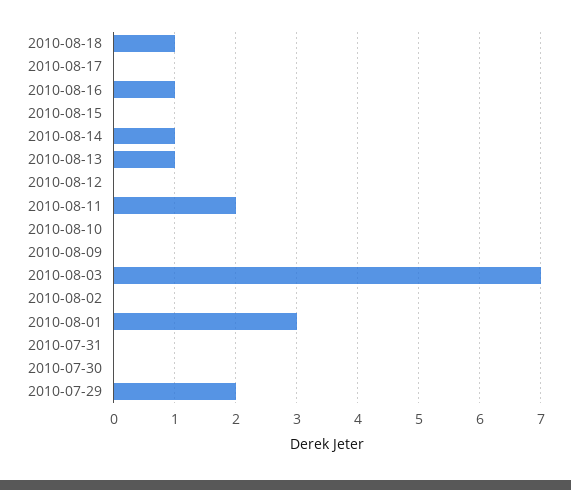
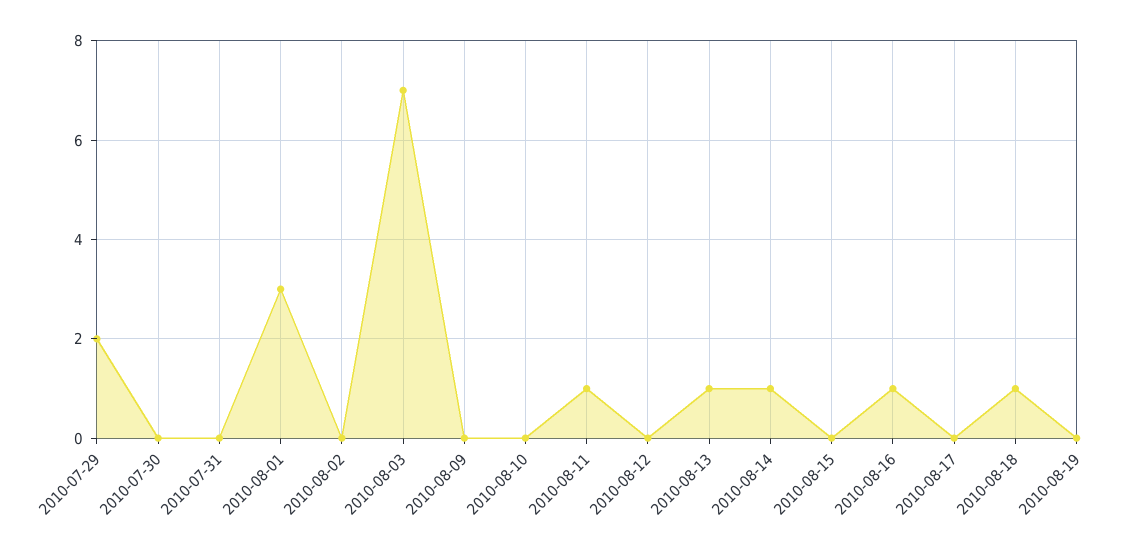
2010-08-11: 2 -> 1
2010-08-19: none -> 0

